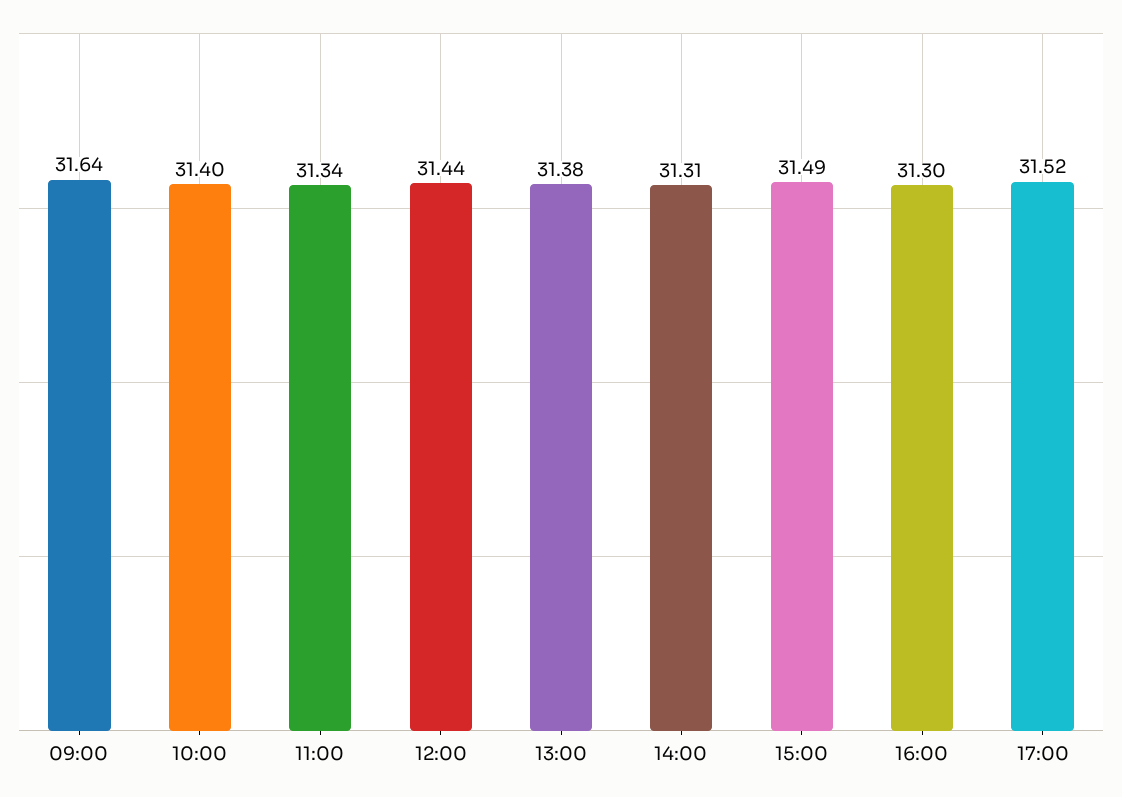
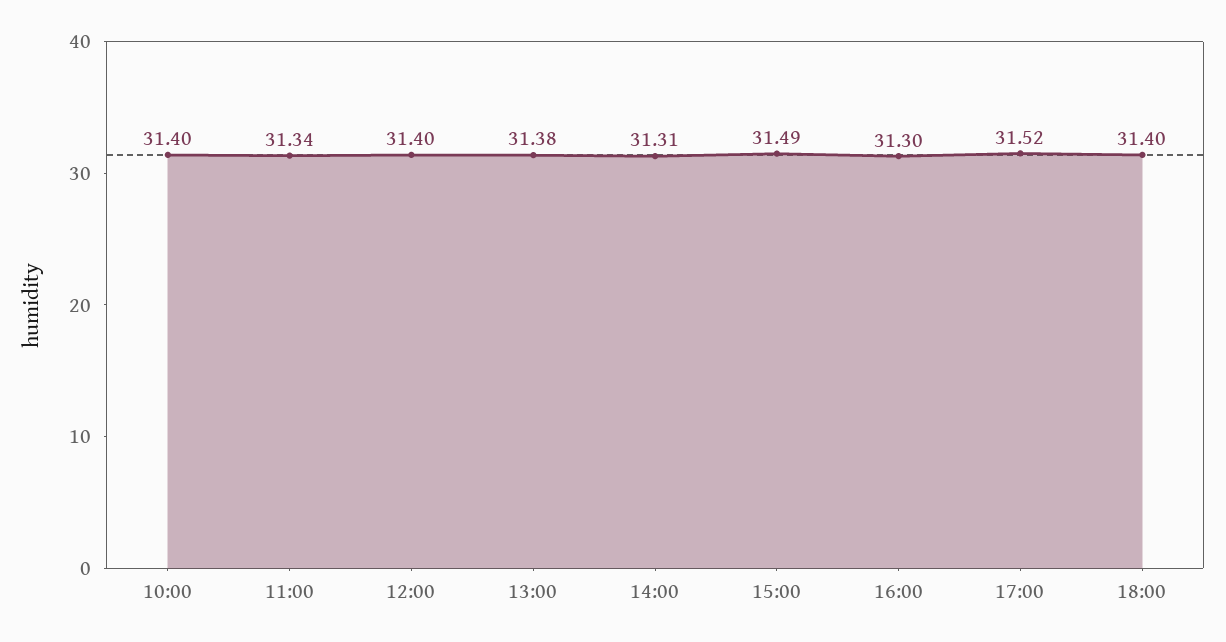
09:00: 31.64 -> none
12:00: 31.44 -> 31.4
18:00: none -> 31.4

